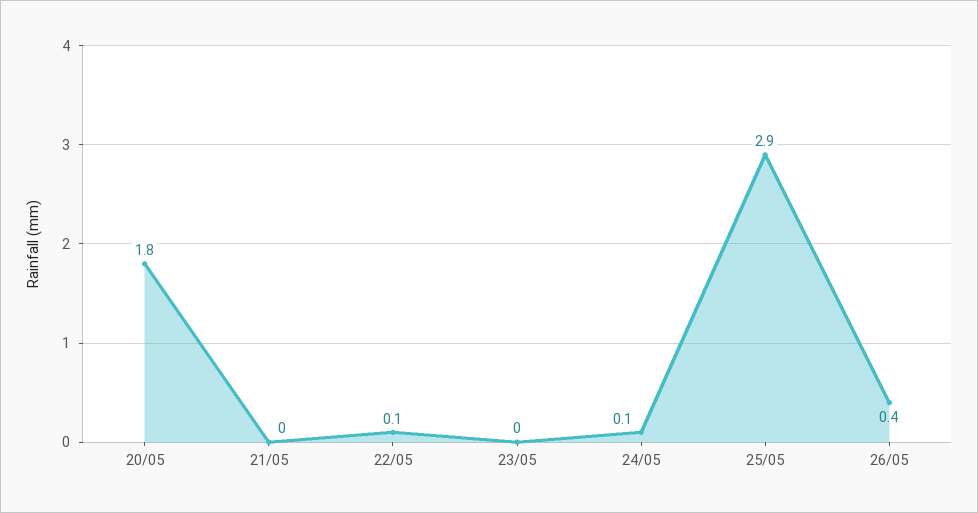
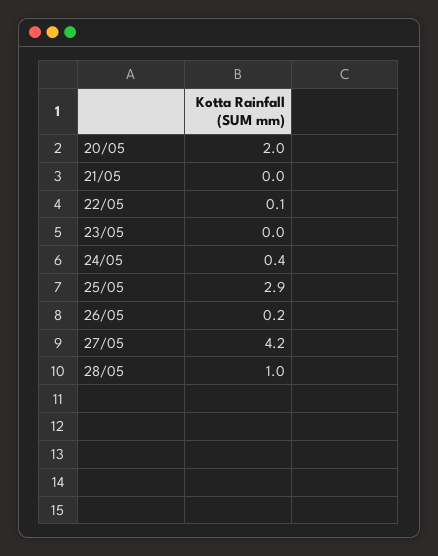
20/05: 1.8 -> 2
24/05: 0.1 -> 0.4
26/05: 0.4 -> 0.2
27/05: none -> 4.2
28/05: none -> 1

